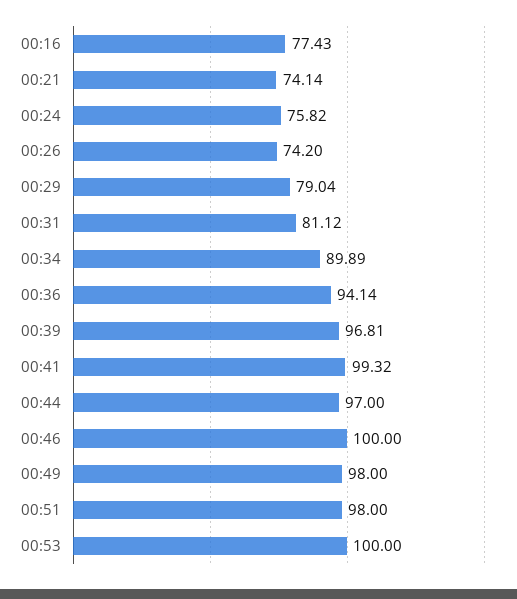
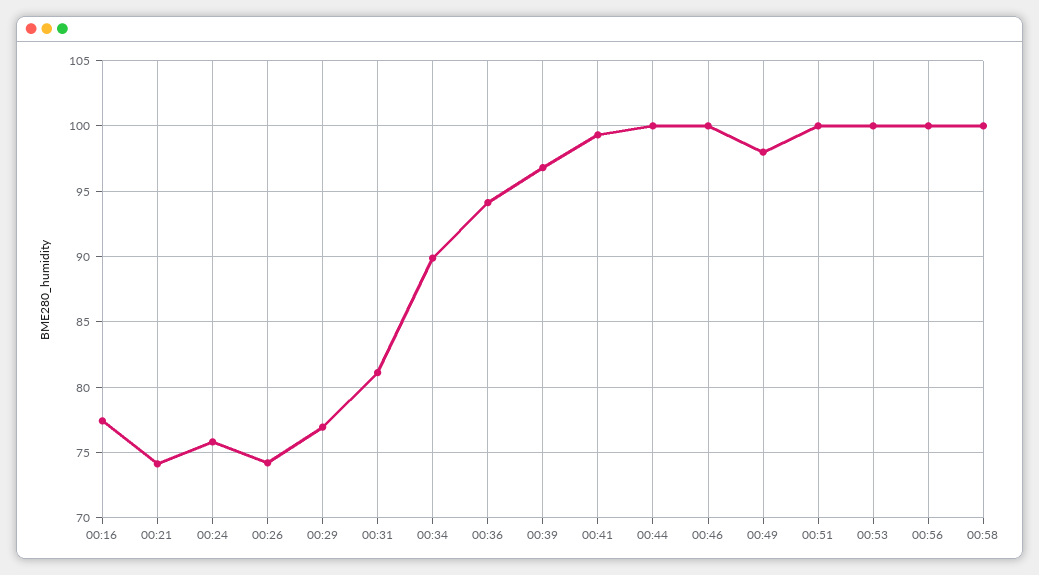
00:29: 79.04 -> 77
00:44: 97 -> 100
00:51: 98 -> 100
00:56: none -> 100
00:58: none -> 100

